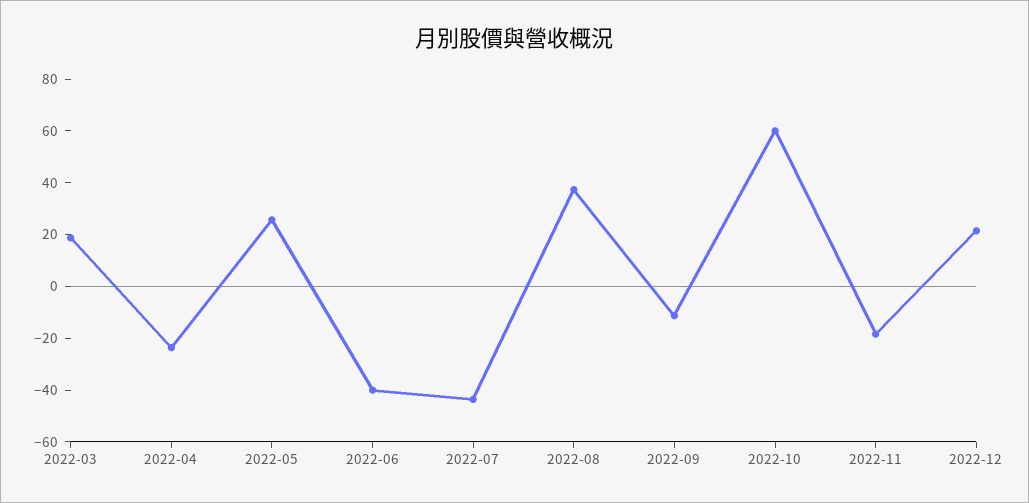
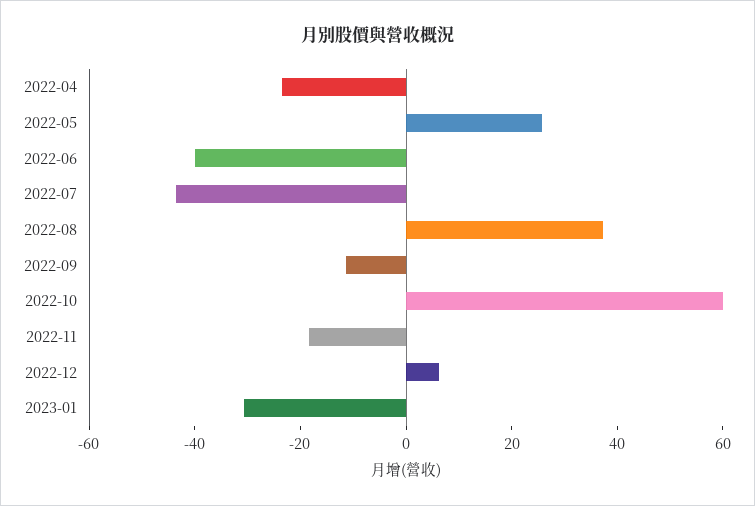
2022-03: 20 -> none
2022-12: 20 -> 5
2023-01: none -> -30

